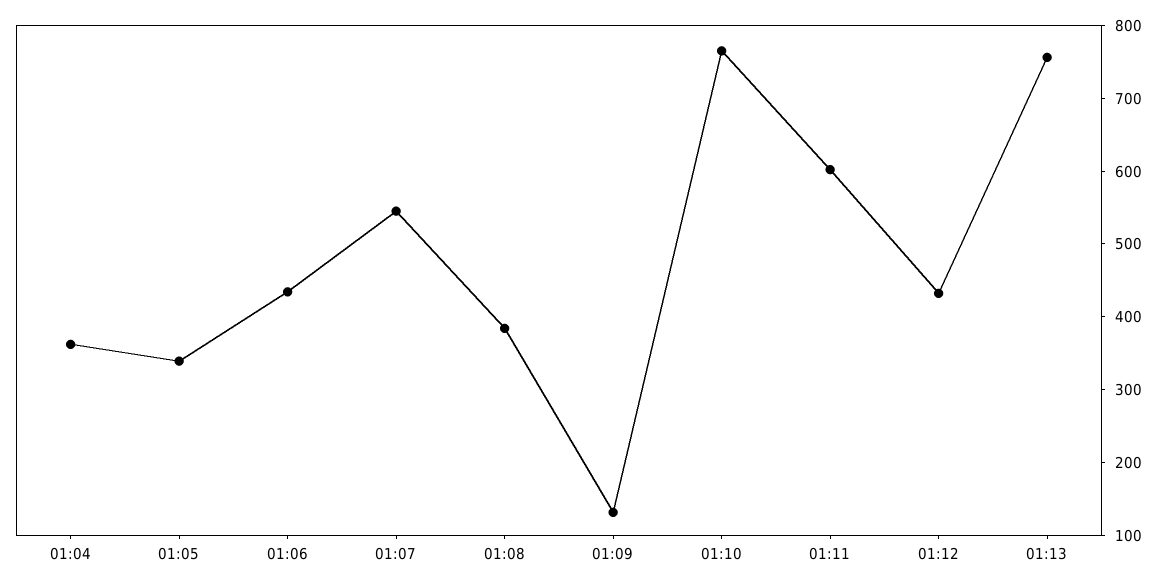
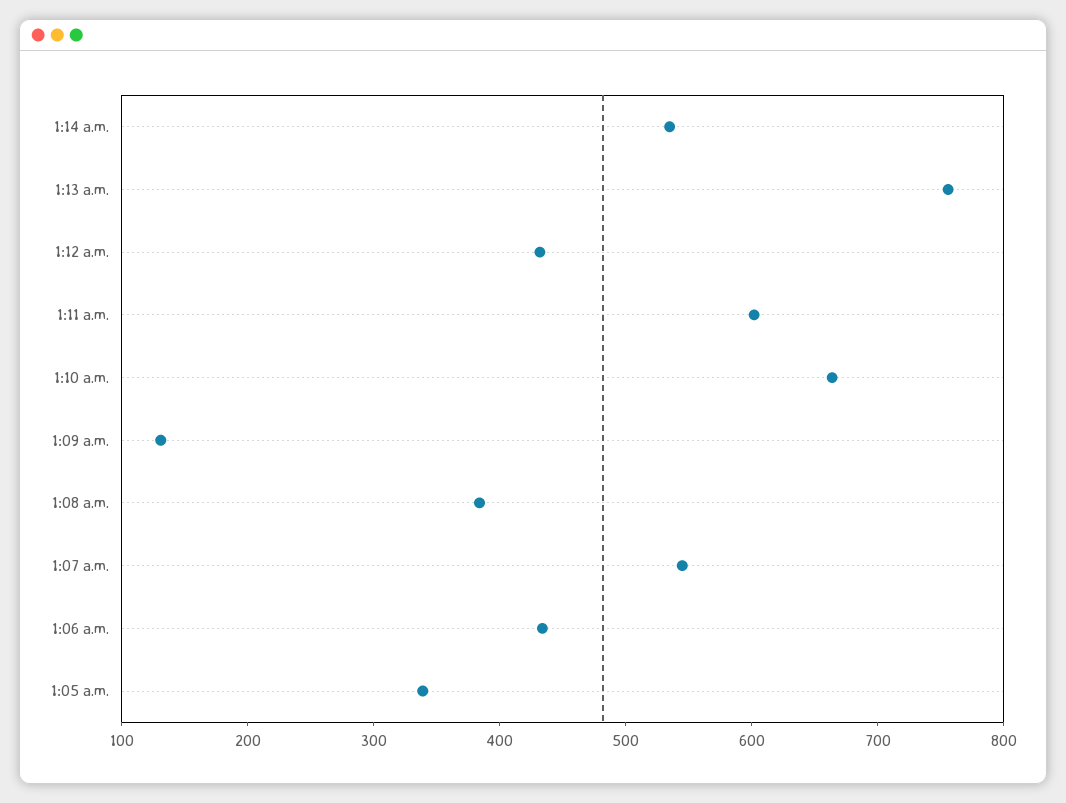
01:04: 360 -> none
01:10: 760 -> 660
1:14 a.m.: none -> 540

